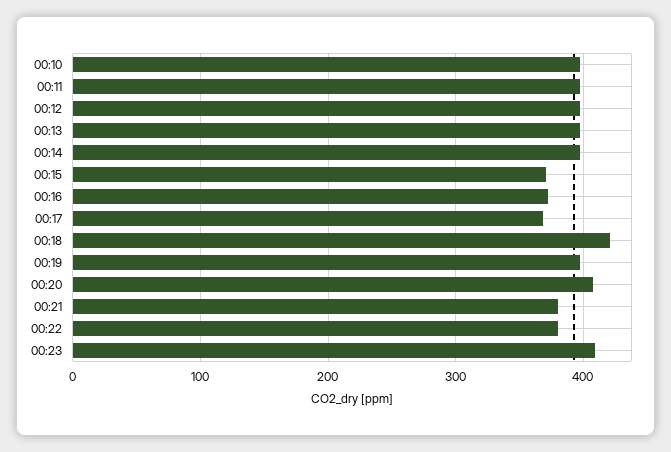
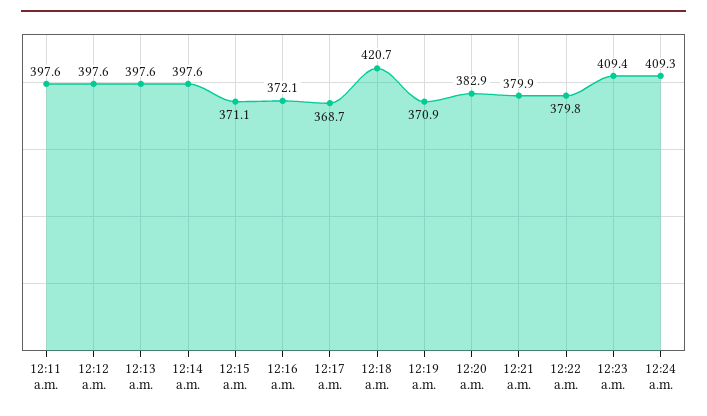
00:10: 400 -> none
00:19: 400 -> 370.9
00:20: 410 -> 382.9
12:24 a.m.: none -> 409.3

